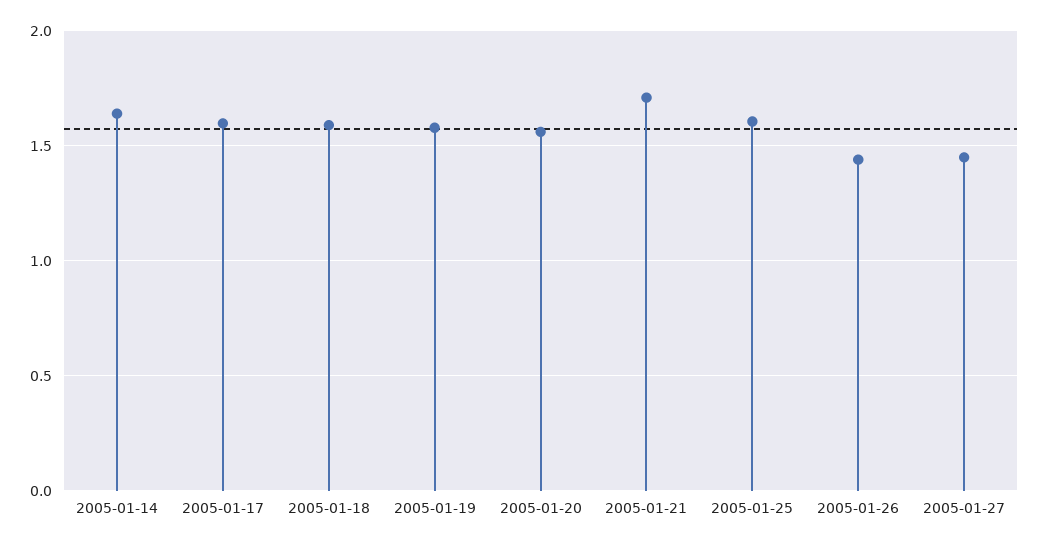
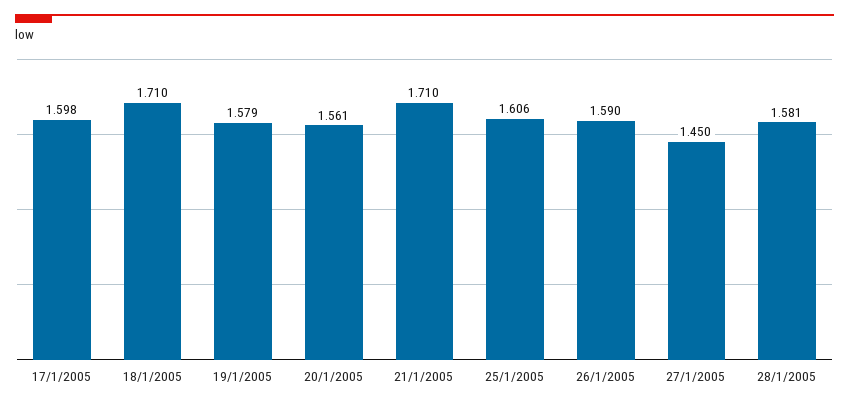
2005-01-14: 1.65 -> none
2005-01-18: 1.6 -> 1.71
2005-01-26: 1.45 -> 1.59
28/1/2005: none -> 1.581

